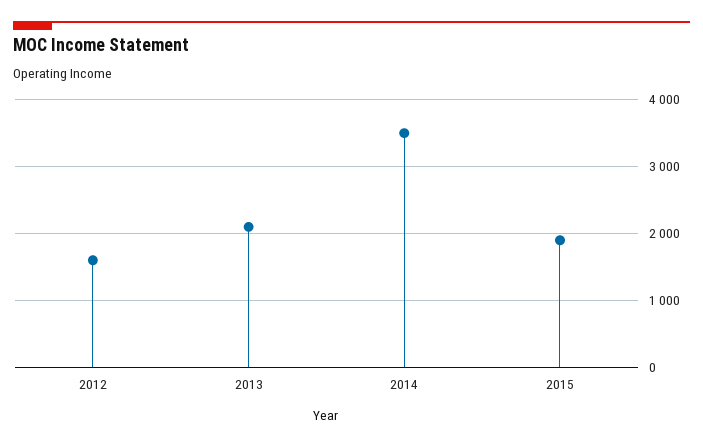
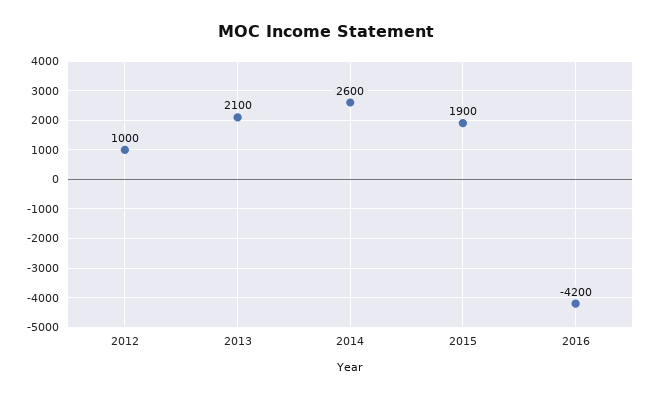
2012: 1600 -> 1000
2014: 3500 -> 2600
2016: none -> -4200

